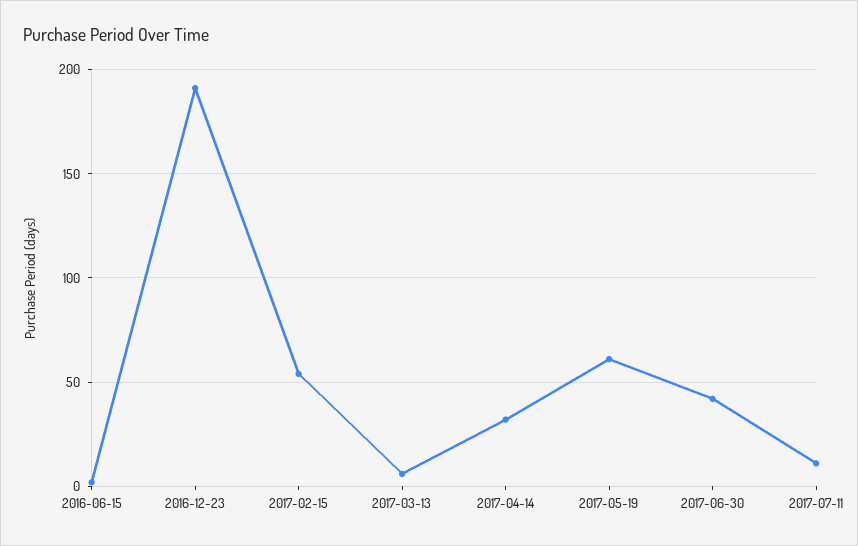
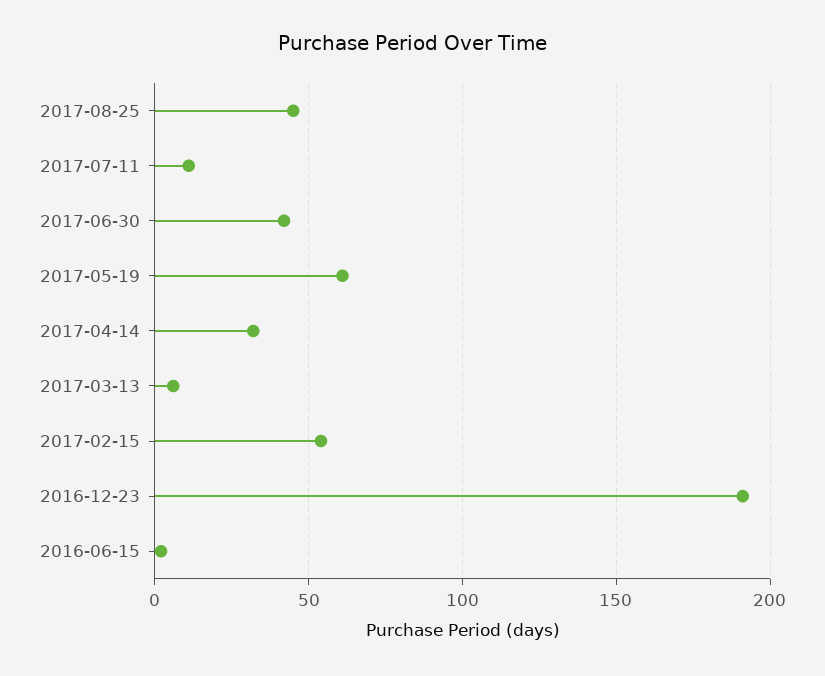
2017-08-25: none -> 45

